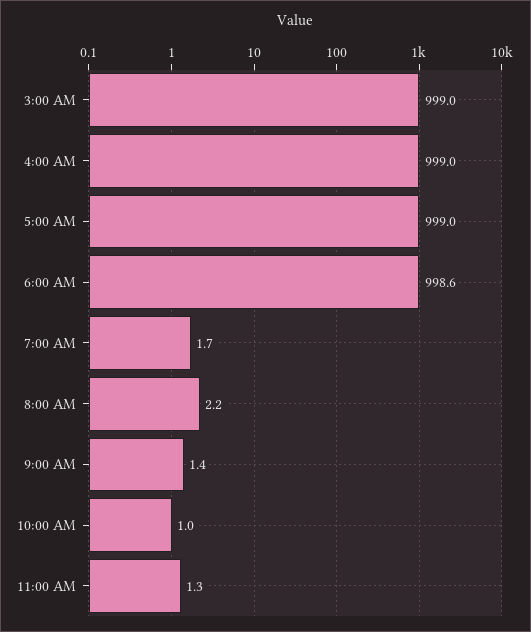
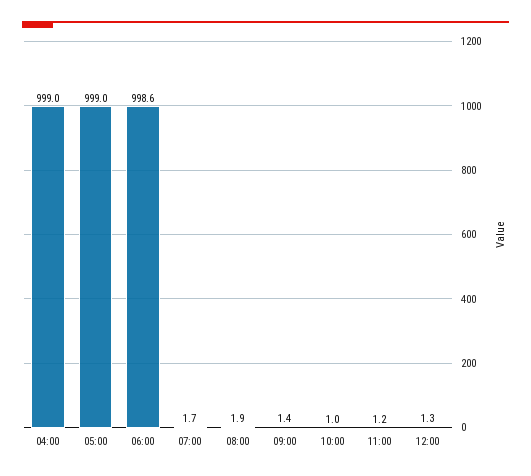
3:00 AM: 999 -> none
8:00 AM: 2.2 -> 1.9
11:00 AM: 1.3 -> 1.2
12:00: none -> 1.3

